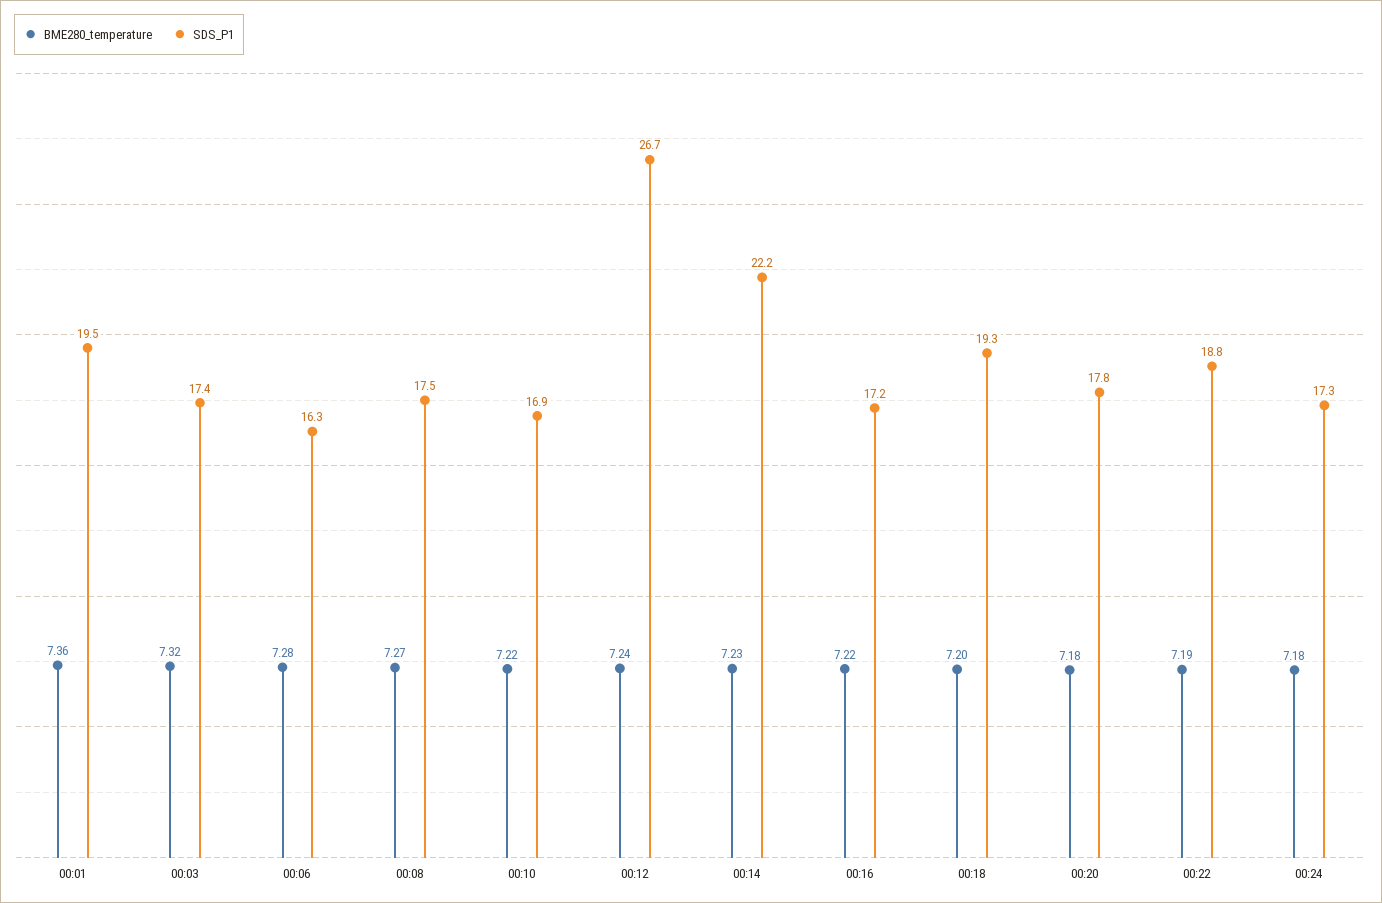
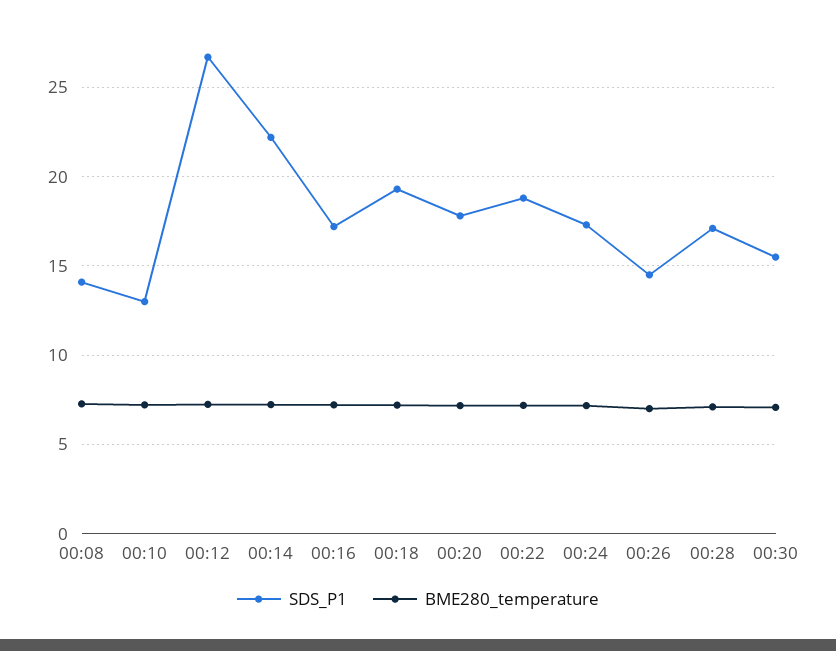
BME280_temperature, 00:01: 7.36 -> none
SDS_P1, 00:01: 19.5 -> none
BME280_temperature, 00:03: 7.32 -> none
SDS_P1, 00:03: 17.4 -> none
BME280_temperature, 00:06: 7.28 -> none
SDS_P1, 00:06: 16.3 -> none
SDS_P1, 00:08: 17.5 -> 14
SDS_P1, 00:10: 16.9 -> 13
SDS_P1, 00:26: none -> 14.5
BME280_temperature, 00:26: none -> 7
SDS_P1, 00:28: none -> 17
BME280_temperature, 00:28: none -> 7
SDS_P1, 00:30: none -> 15.5
BME280_temperature, 00:30: none -> 7

